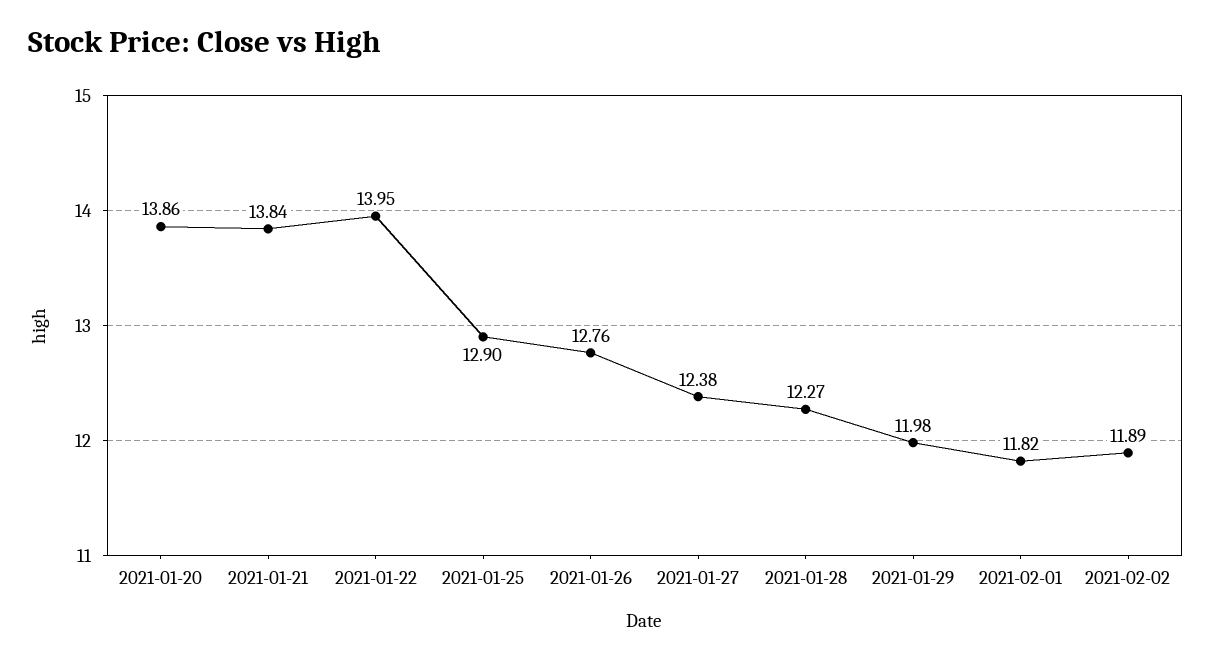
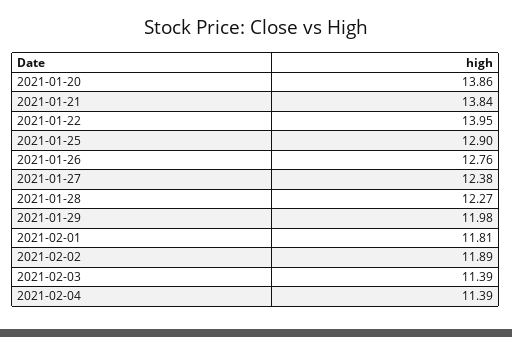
2021-02-01: 11.82 -> 11.81
2021-02-03: none -> 11.39
2021-02-04: none -> 11.39

